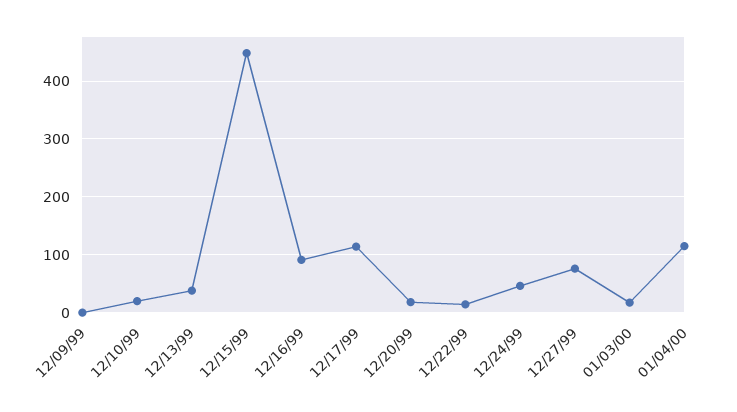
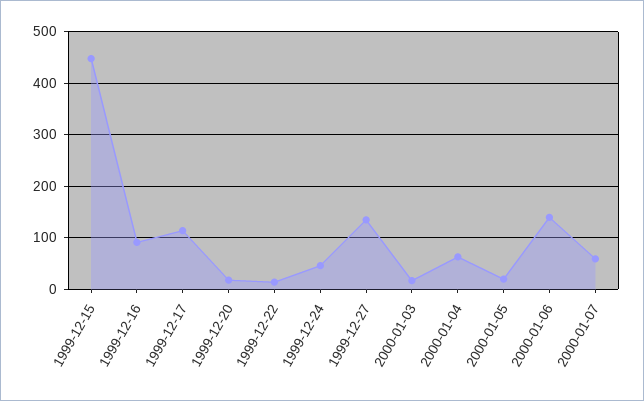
12/09/99: 0 -> none
12/10/99: 20 -> none
12/13/99: 40 -> none
12/27/99: 80 -> 140
01/04/00: 120 -> 60
2000-01-05: none -> 20
2000-01-06: none -> 140
2000-01-07: none -> 60

